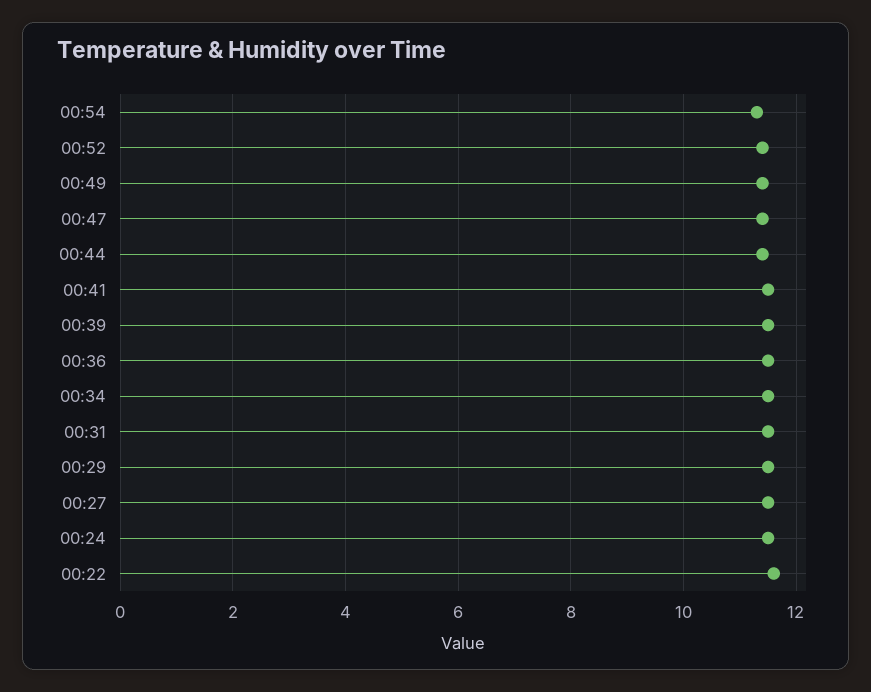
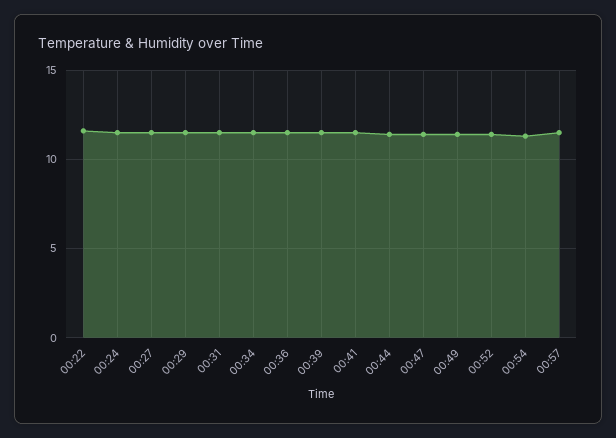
00:57: none -> 11.5

